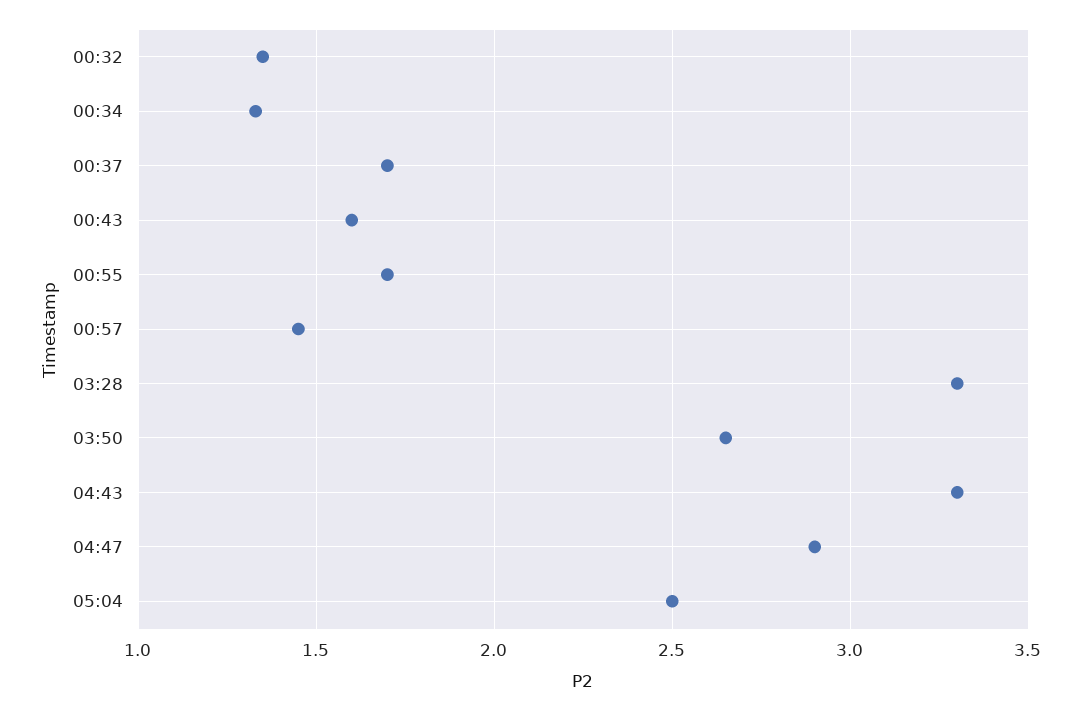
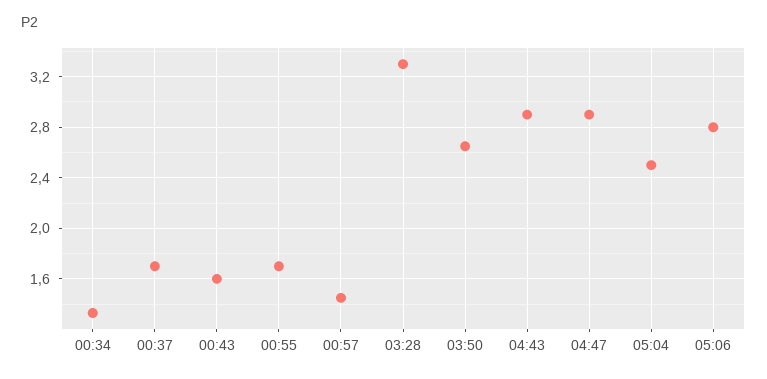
00:32: 1.35 -> none
04:43: 3.3 -> 2.9
05:06: none -> 2.8

